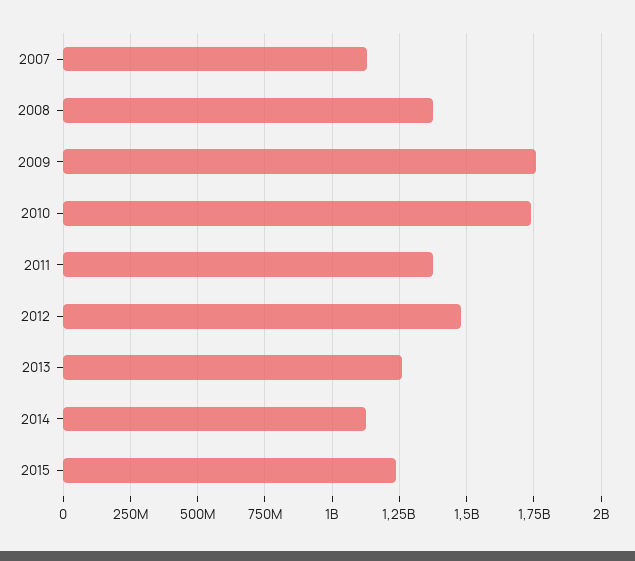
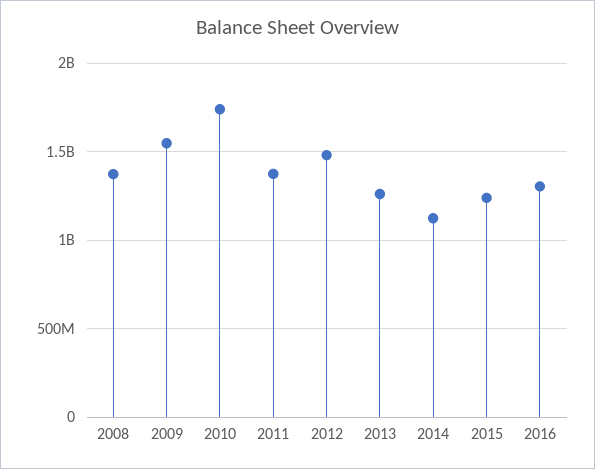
2007: 1125000000 -> none
2009: 1750000000 -> 1550000000
2016: none -> 1300000000

